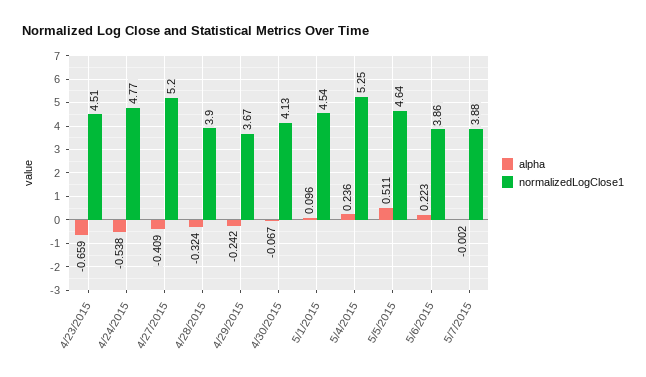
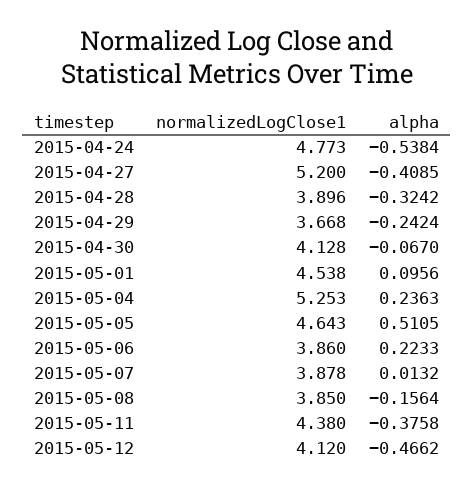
alpha, 4/23/2015: -0.659 -> none
normalizedLogClose1, 4/23/2015: 4.51 -> none
alpha, 5/7/2015: -0.002 -> 0.0132
normalizedLogClose1, 2015-05-08: none -> 3.85
alpha, 2015-05-08: none -> -0.1564
normalizedLogClose1, 2015-05-11: none -> 4.38
alpha, 2015-05-11: none -> -0.3758
normalizedLogClose1, 2015-05-12: none -> 4.12
alpha, 2015-05-12: none -> -0.4662

